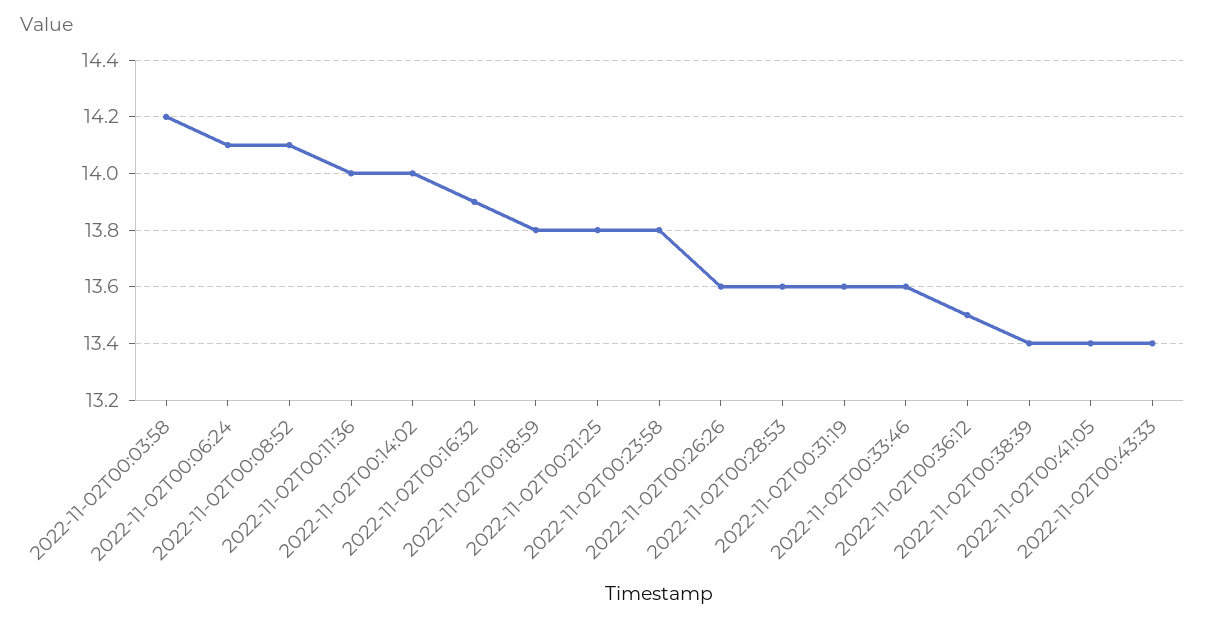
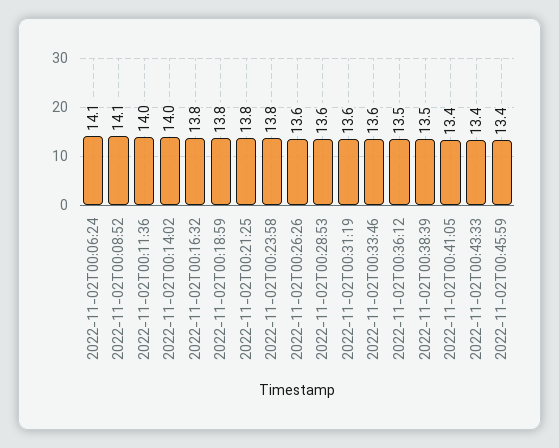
2022-11-02T00:03:58: 14.2 -> none
2022-11-02T00:16:32: 13.9 -> 13.8
2022-11-02T00:38:39: 13.4 -> 13.5
2022-11-02T00:45:59: none -> 13.4

